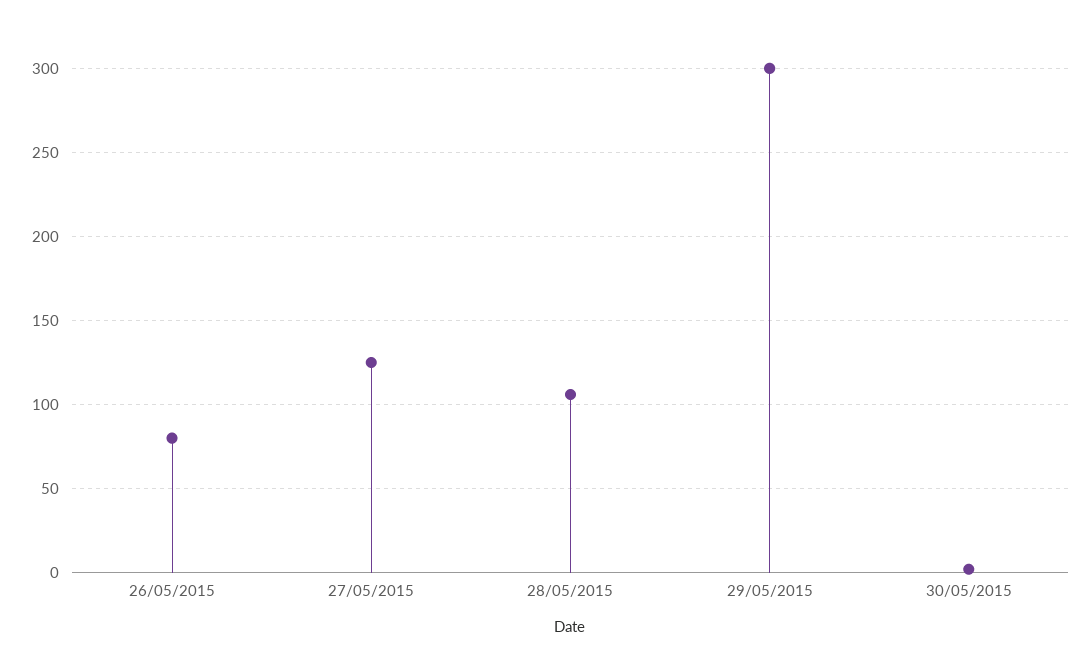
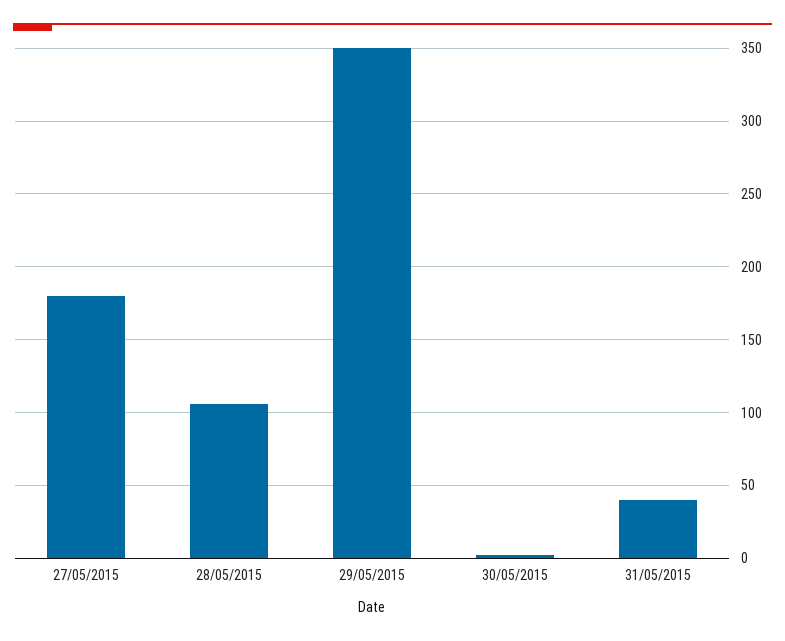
26/05/2015: 80 -> none
27/05/2015: 125 -> 180
29/05/2015: 300 -> 350
31/05/2015: none -> 40

